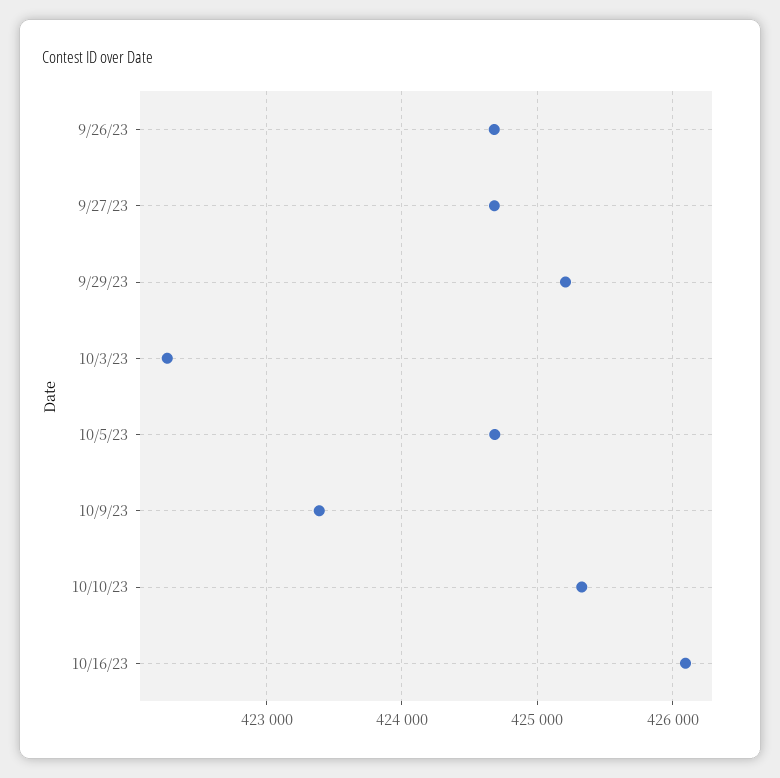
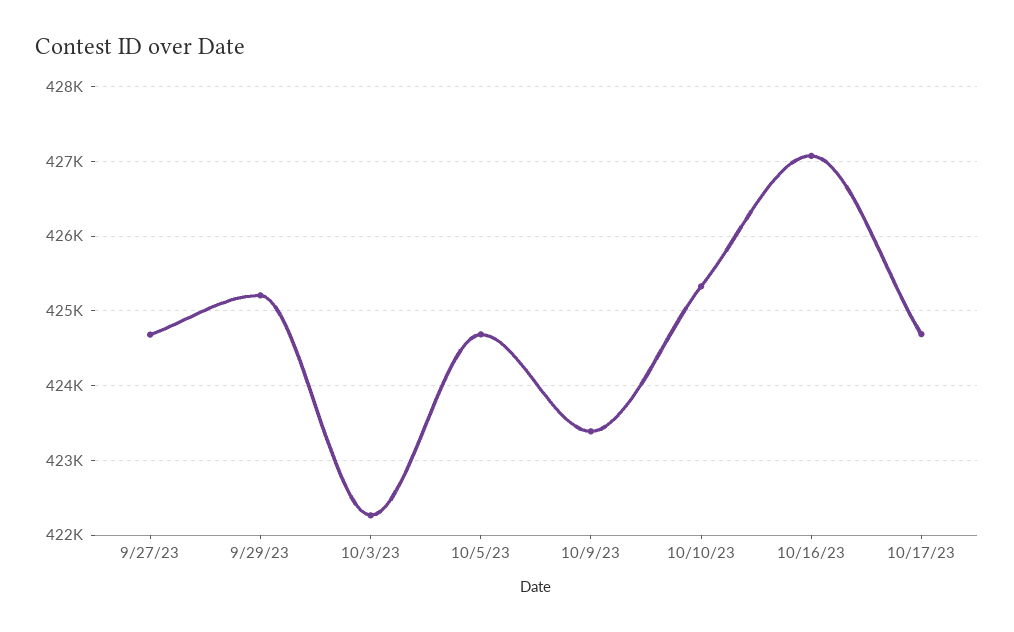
9/26/23: 424700 -> none
10/16/23: 426100 -> 427100
10/17/23: none -> 424700

